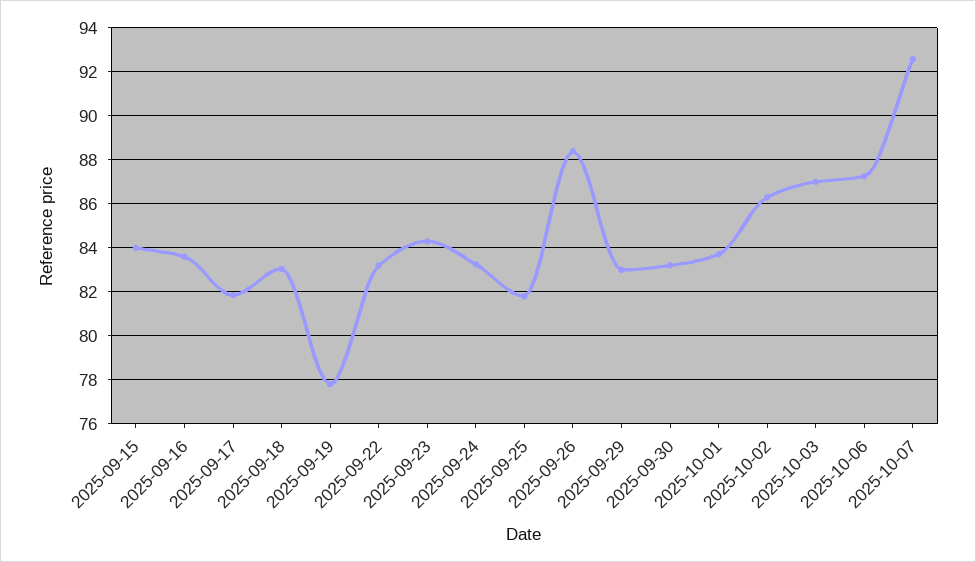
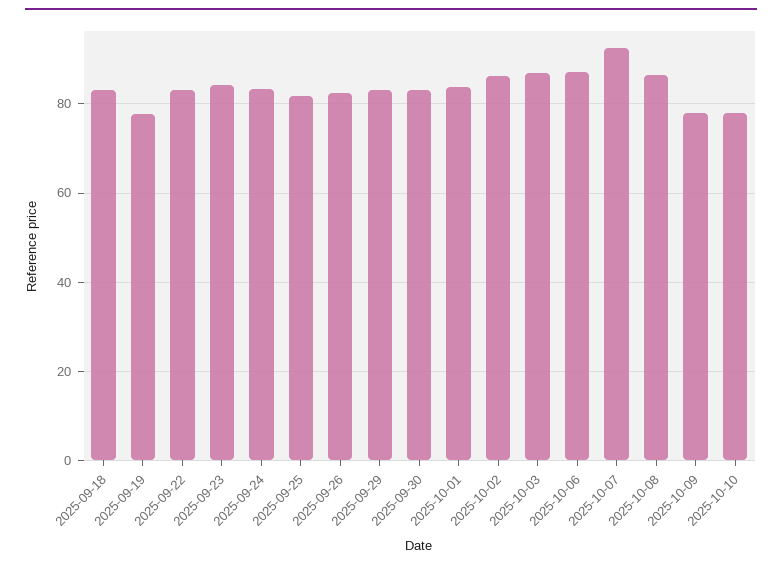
2025-09-15: 84 -> none
2025-09-16: 83.5 -> none
2025-09-17: 82 -> none
2025-09-26: 88.5 -> 82
2025-10-08: none -> 86
2025-10-09: none -> 78
2025-10-10: none -> 78

